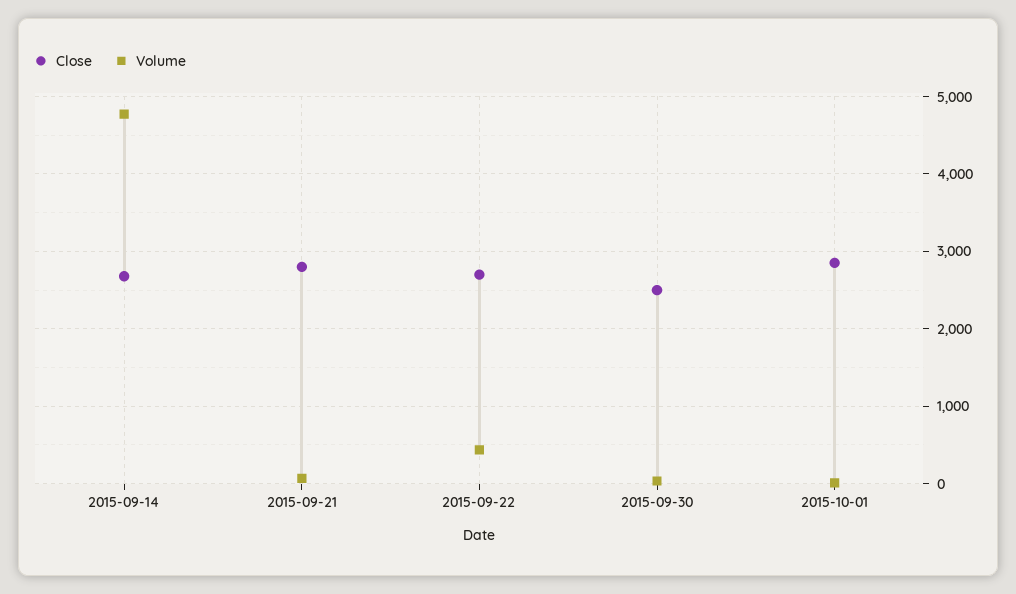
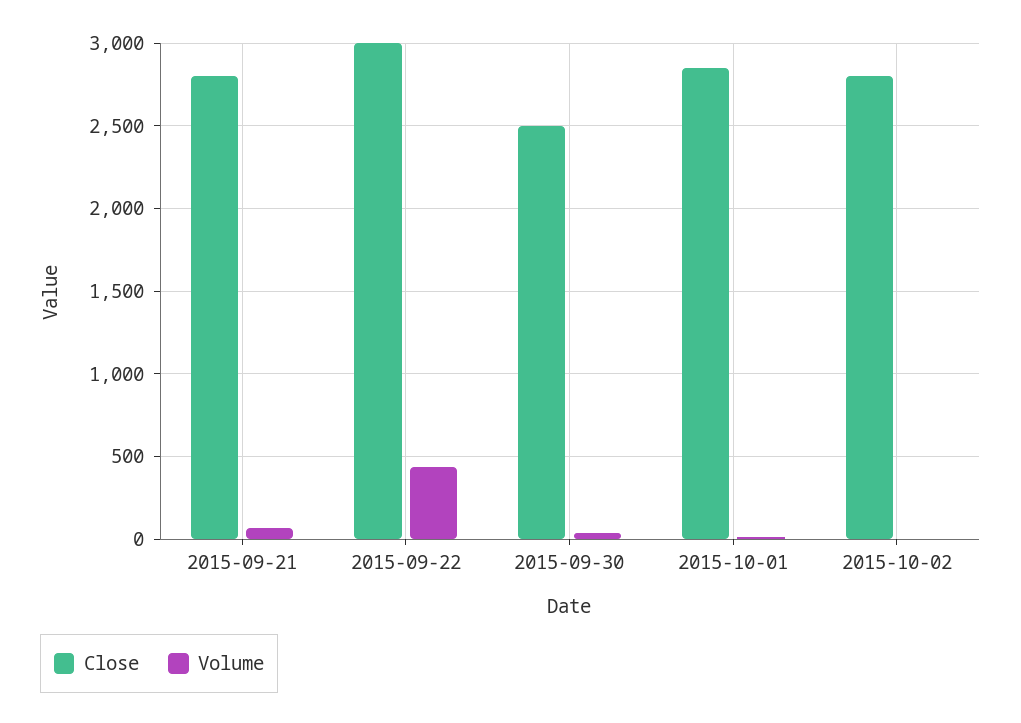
Close, 2015-09-14: 2700 -> none
Volume, 2015-09-14: 4800 -> none
Close, 2015-09-22: 2700 -> 3000
Close, 2015-10-02: none -> 2800
Volume, 2015-10-02: none -> 0

